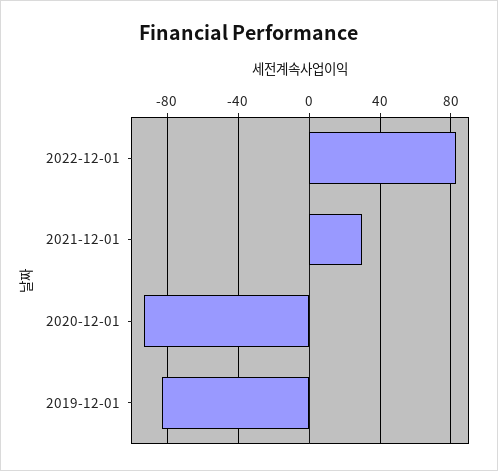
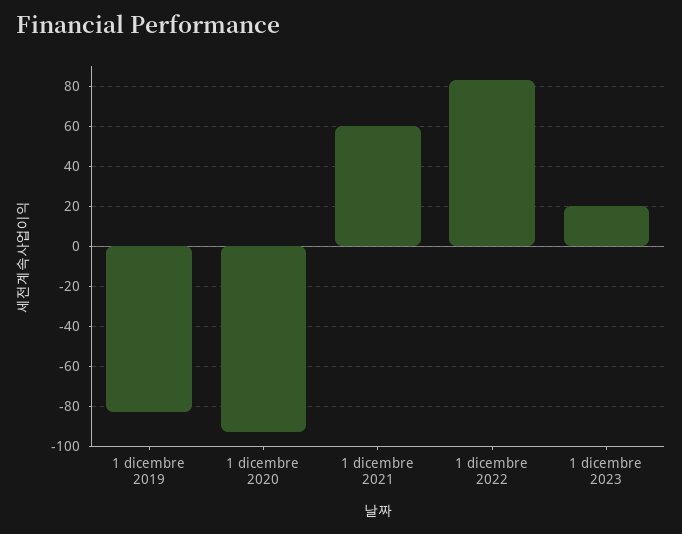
2021-12-01: 30 -> 60
1 dicembre 2023: none -> 20

